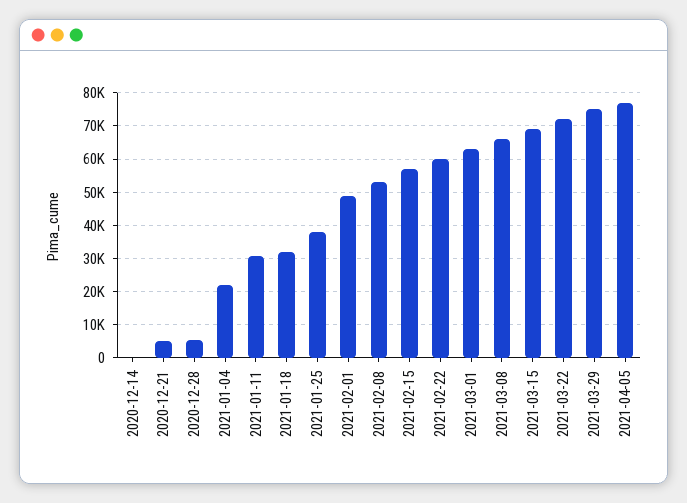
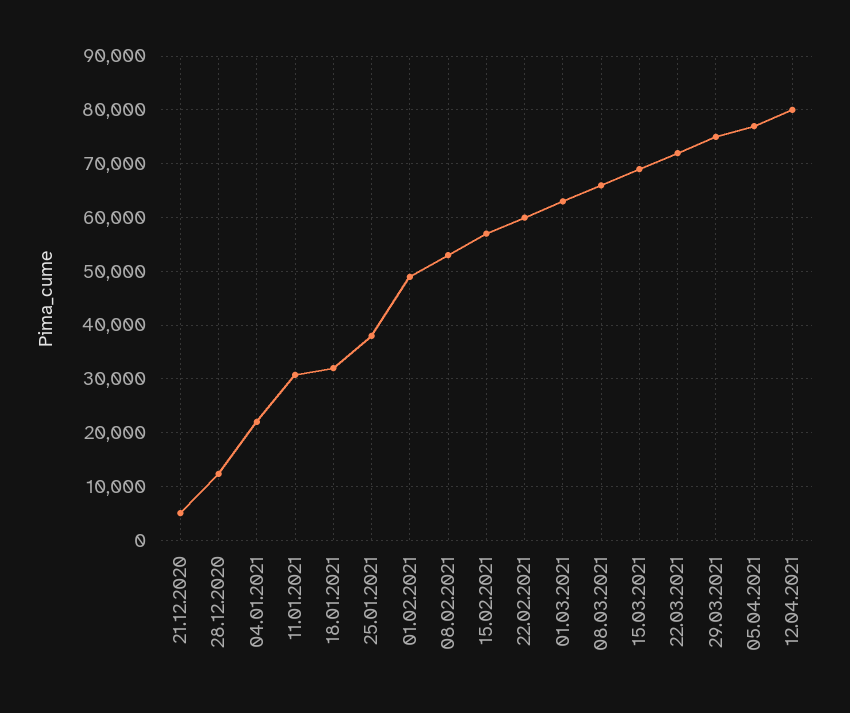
2020-12-14: 0 -> none
2020-12-28: 6000 -> 12000
12.04.2021: none -> 80000

